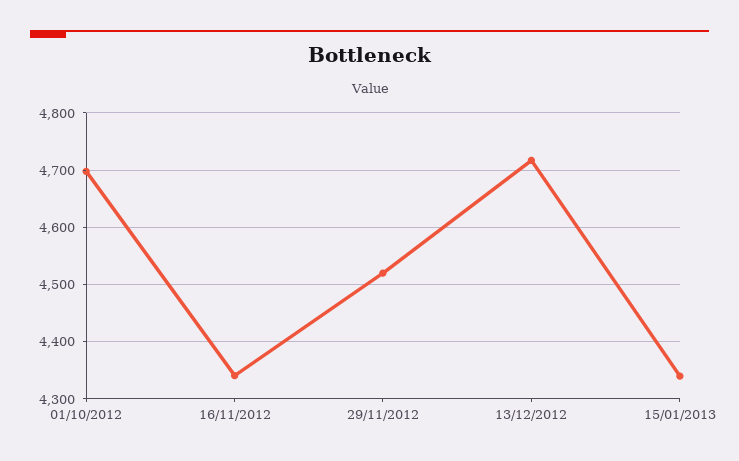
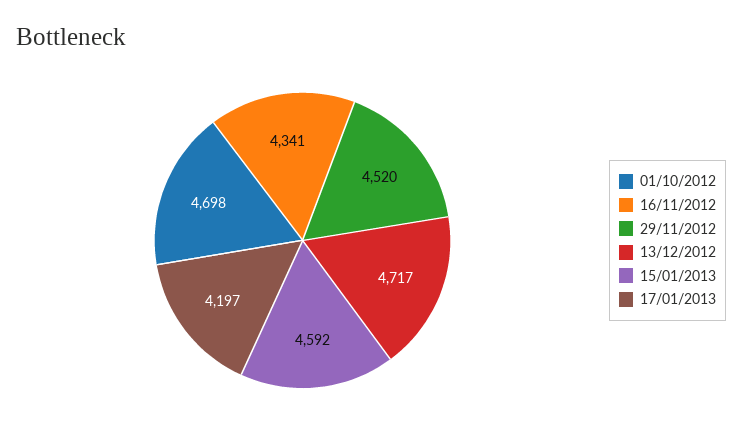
15/01/2013: 4340 -> 4592
17/01/2013: none -> 4197

